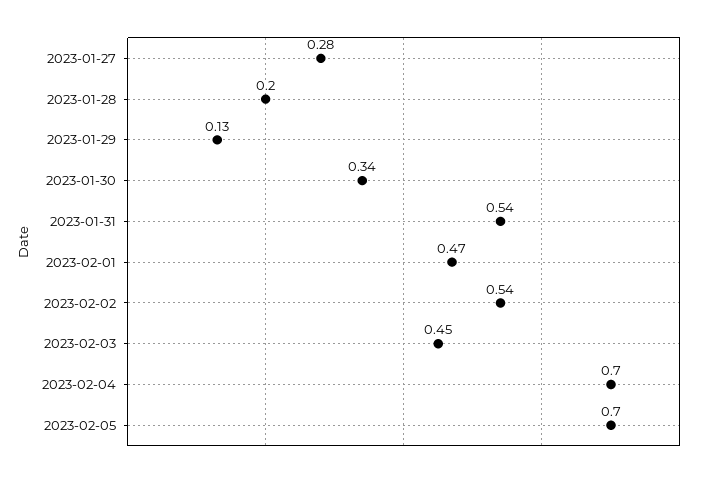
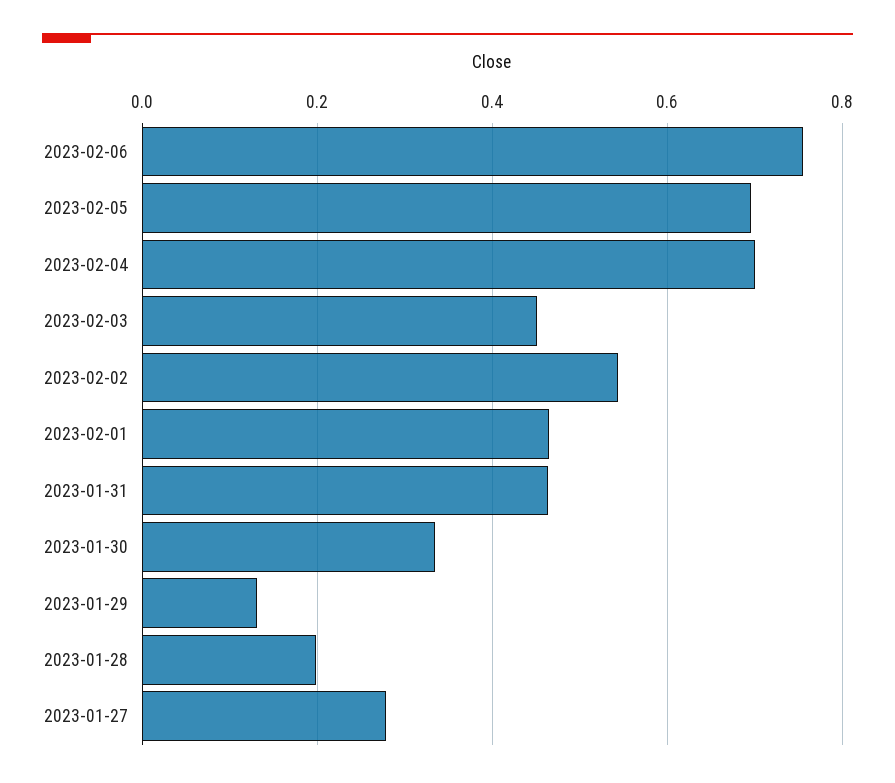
2023-01-31: 0.54 -> 0.46
2023-02-06: none -> 0.76

